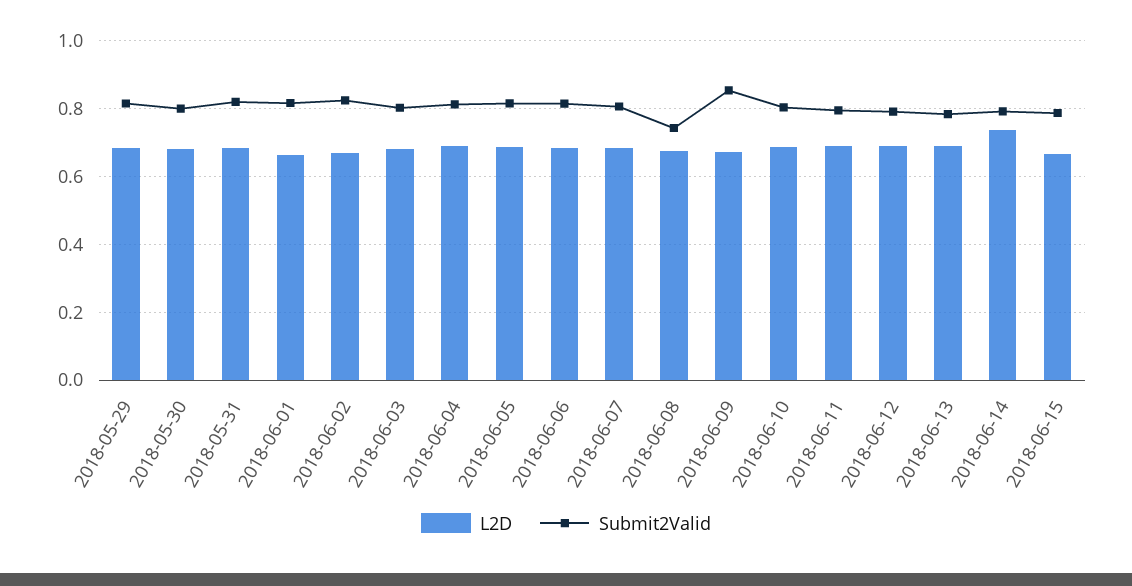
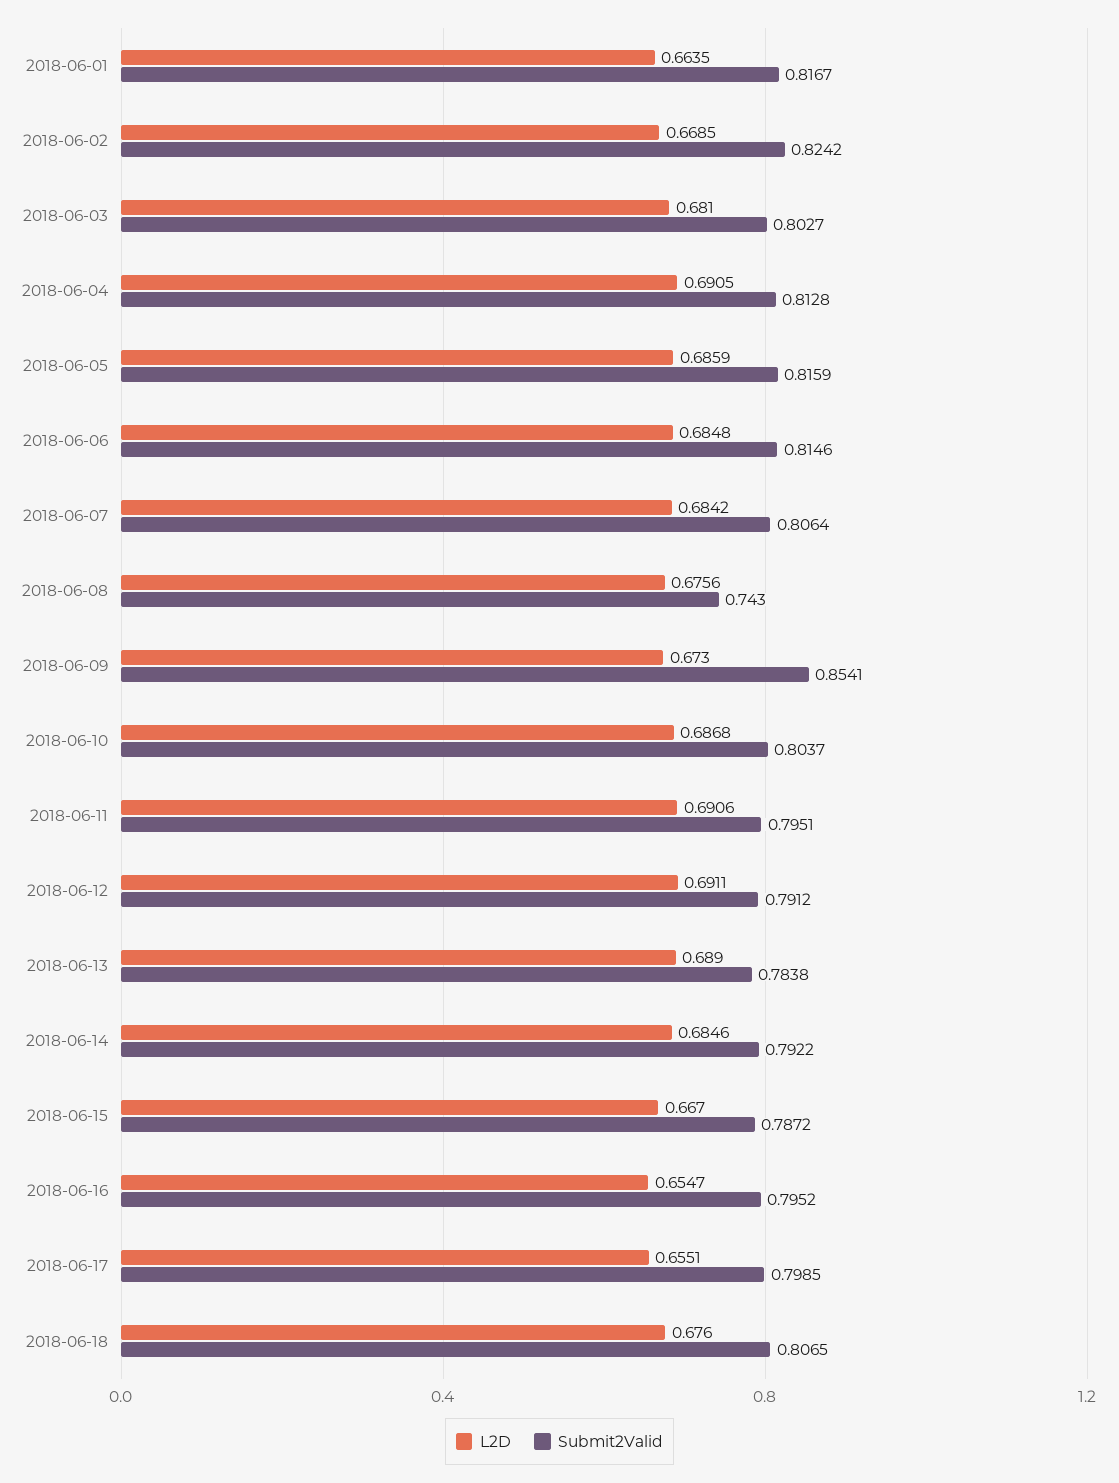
L2D, 2018-05-29: 0.68 -> none
Submit2Valid, 2018-05-29: 0.82 -> none
L2D, 2018-05-30: 0.68 -> none
Submit2Valid, 2018-05-30: 0.8 -> none
L2D, 2018-05-31: 0.68 -> none
Submit2Valid, 2018-05-31: 0.82 -> none
L2D, 2018-06-14: 0.74 -> 0.6846
L2D, 2018-06-16: none -> 0.6547
Submit2Valid, 2018-06-16: none -> 0.7952
L2D, 2018-06-17: none -> 0.6551
Submit2Valid, 2018-06-17: none -> 0.7985
L2D, 2018-06-18: none -> 0.676
Submit2Valid, 2018-06-18: none -> 0.8065

